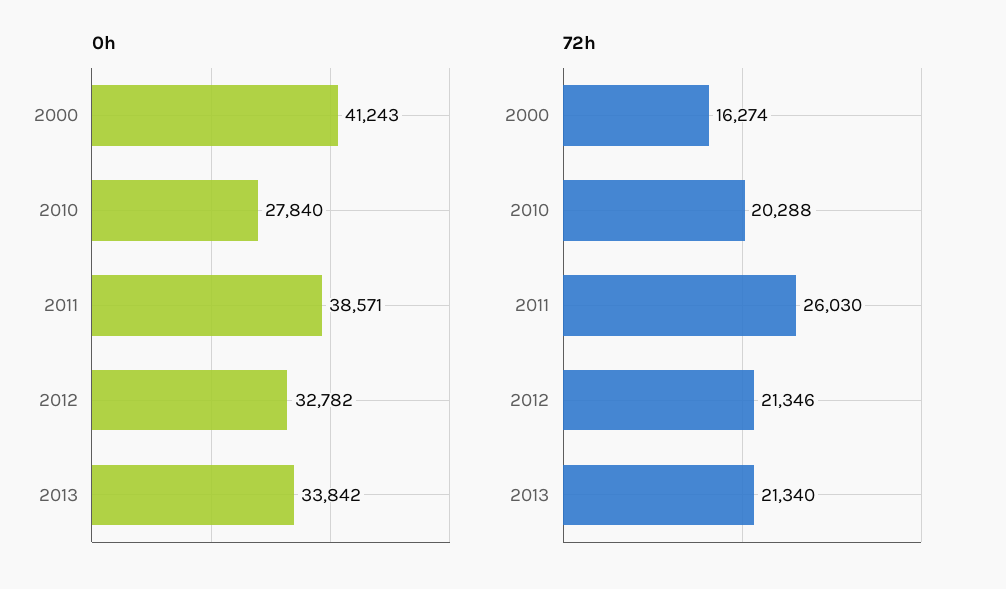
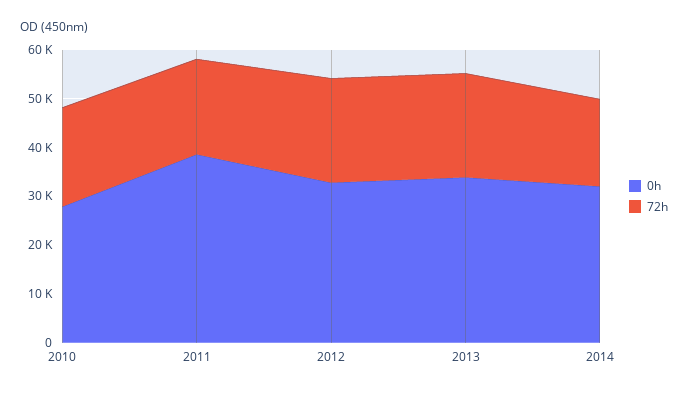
0h, 2000: 41243 -> none
72h, 2000: 16274 -> none
72h, 2011: 26030 -> 20000
0h, 2014: none -> 32000
72h, 2014: none -> 18000

